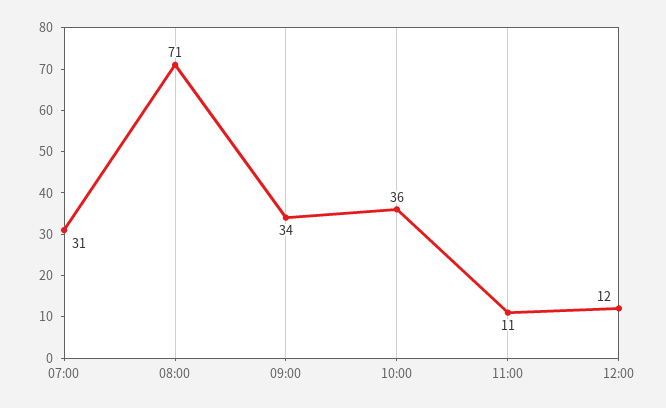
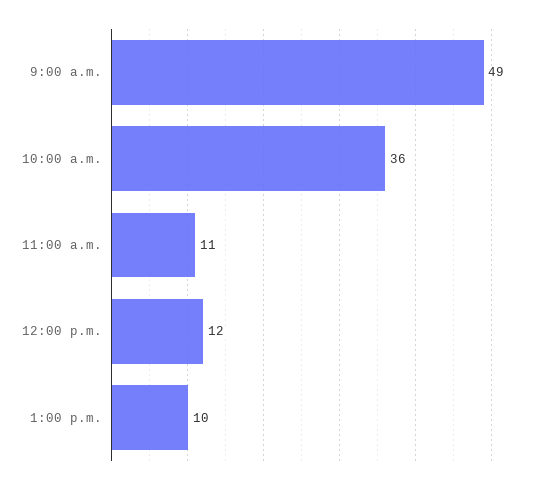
07:00: 31 -> none
08:00: 71 -> none
09:00: 34 -> 49
1:00 p.m.: none -> 10

